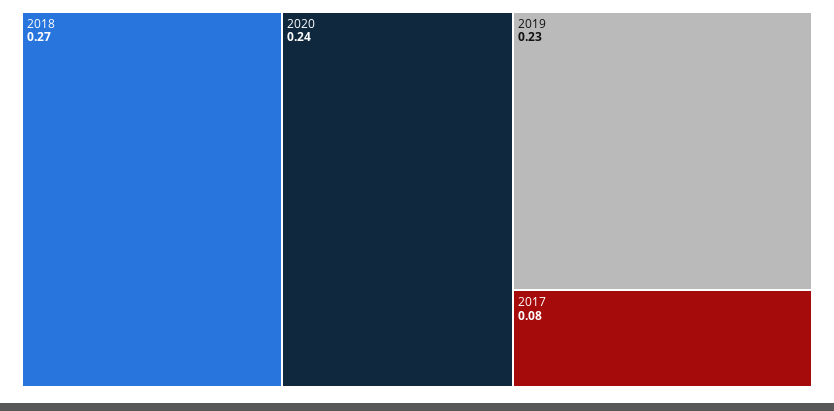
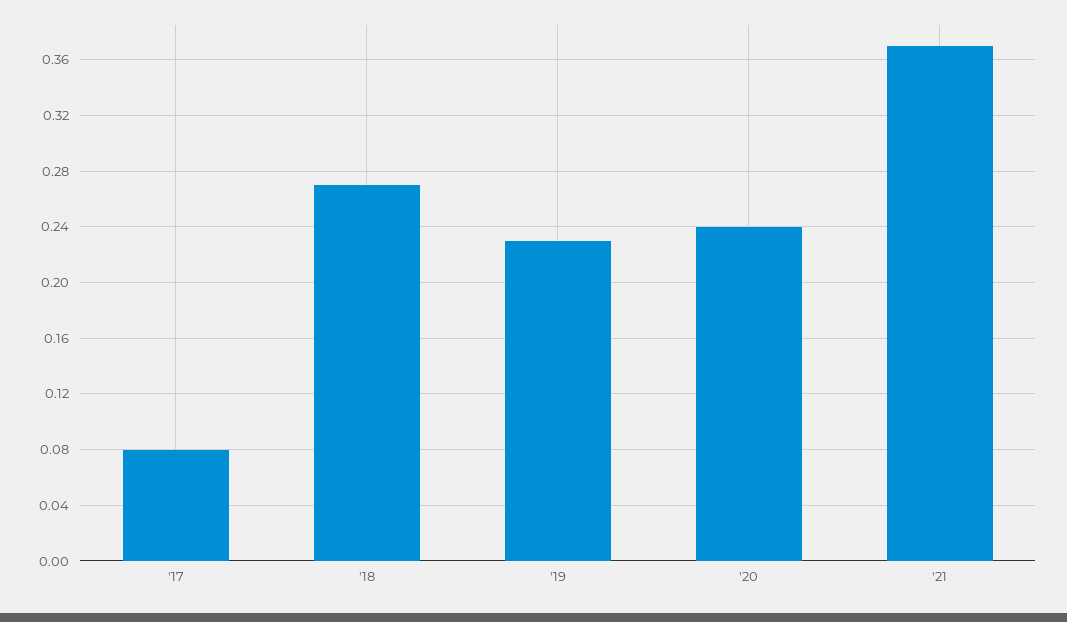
'21: none -> 0.37

